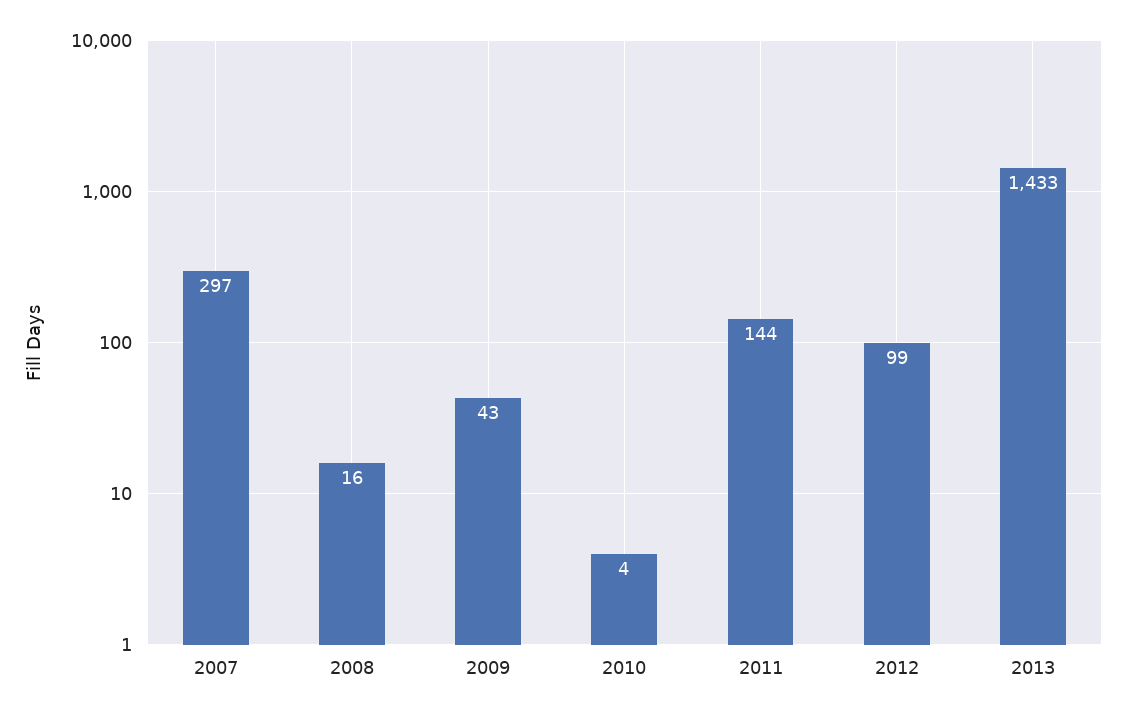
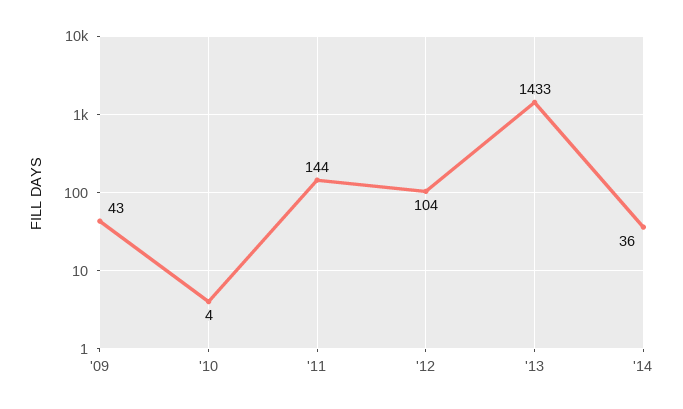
2007: 297 -> none
2008: 16 -> none
2012: 99 -> 104
'14: none -> 36

